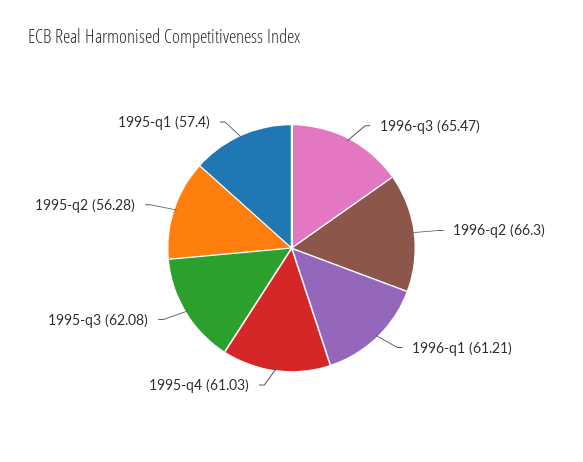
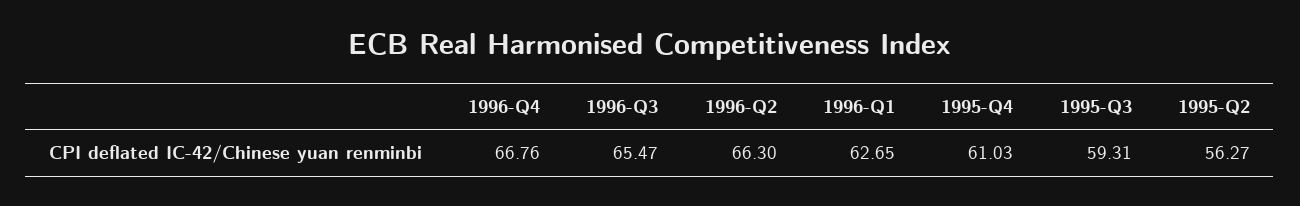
1996-q1: 61.21 -> 62.65
1995-q3: 62.08 -> 59.31
1995-q2: 56.28 -> 56.27
1995-q1: 57.4 -> none
1996-Q4: none -> 66.76

